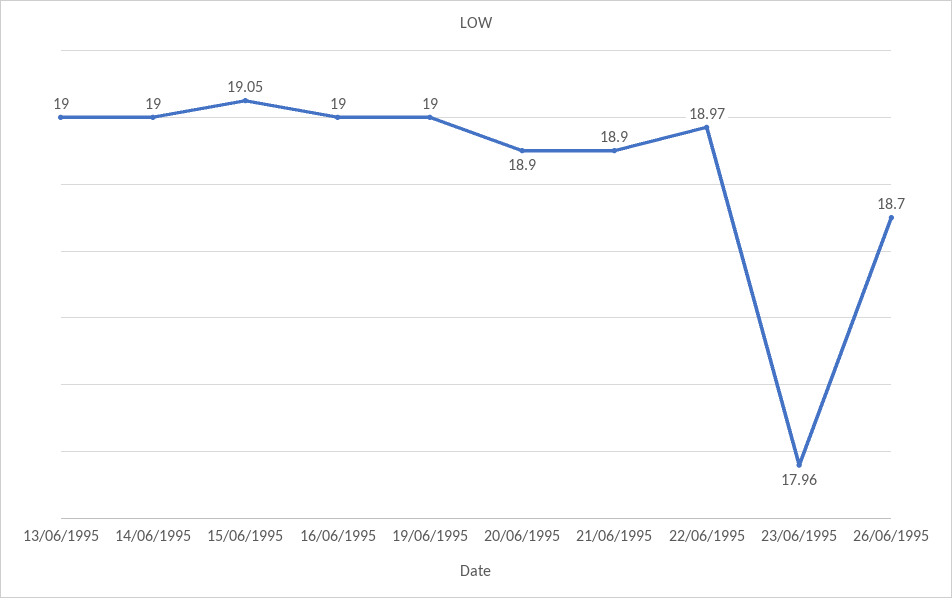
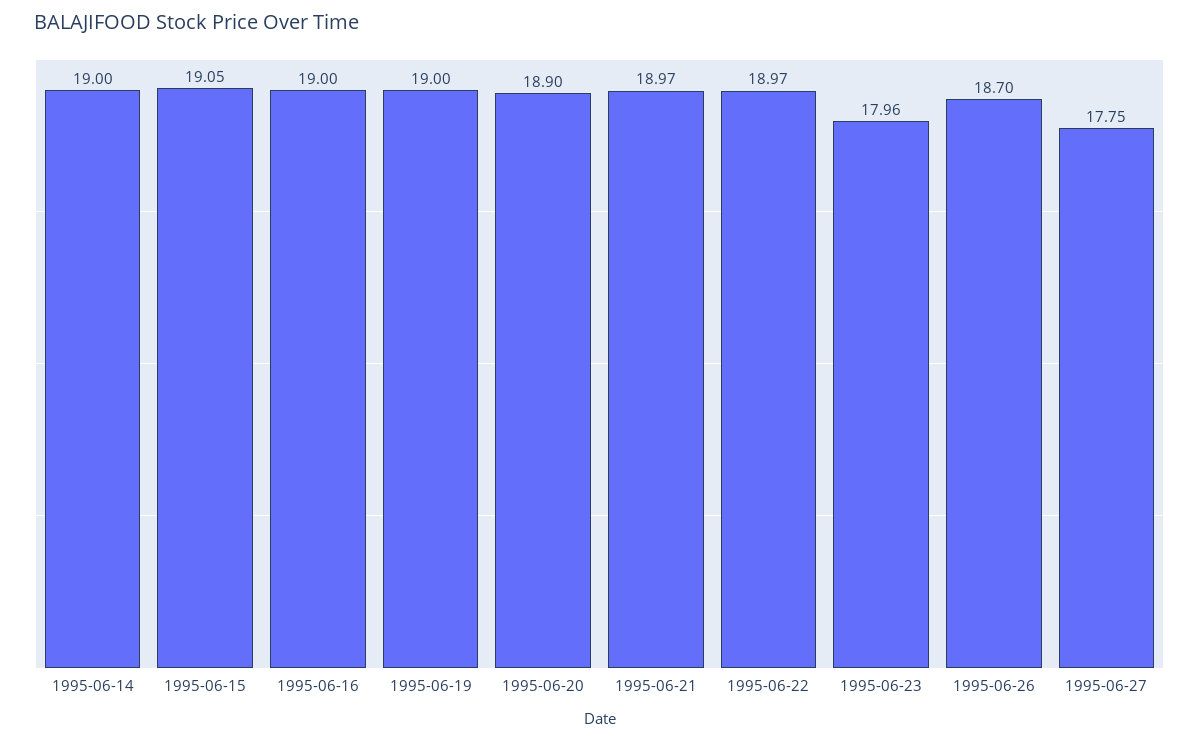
13/06/1995: 19 -> none
21/06/1995: 18.9 -> 18.97
1995-06-27: none -> 17.75

